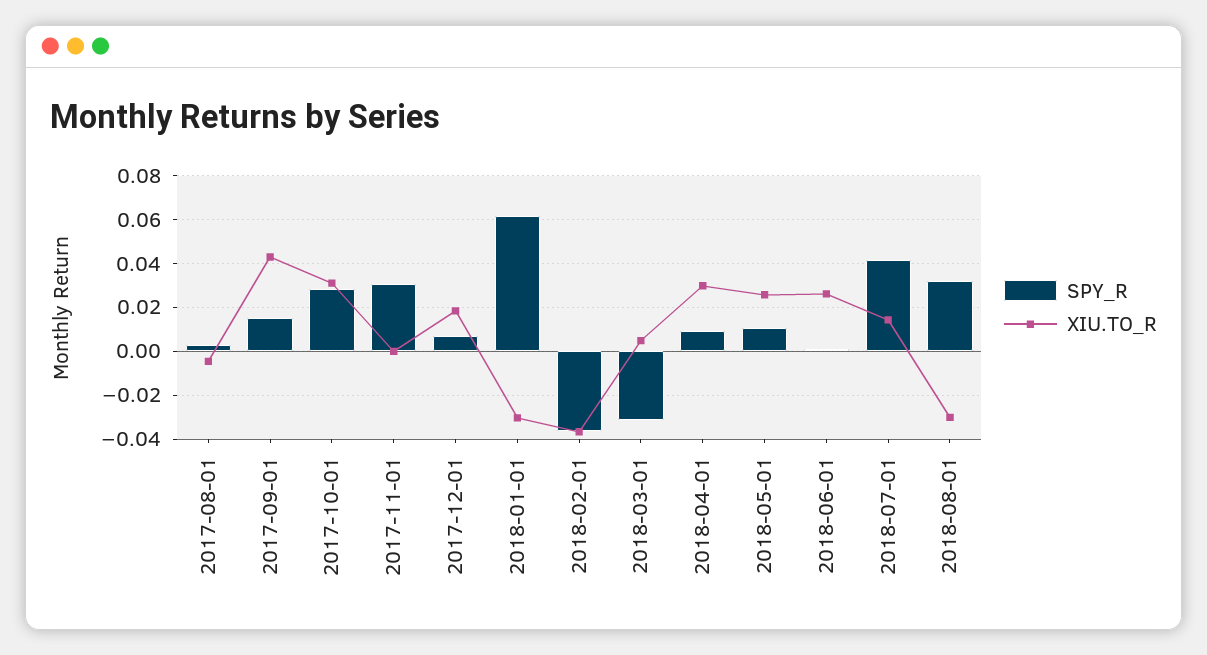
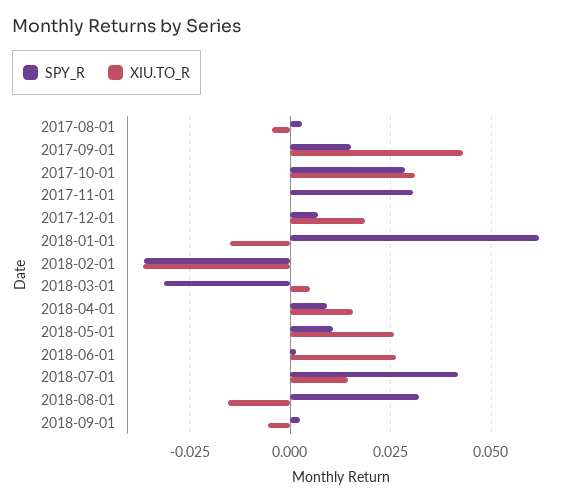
XIU.TO_R, 2018-01-01: -0.03 -> -0.015
XIU.TO_R, 2018-04-01: 0.03 -> 0.015
XIU.TO_R, 2018-08-01: -0.03 -> -0.015
SPY_R, 2018-09-01: none -> 0.0025
XIU.TO_R, 2018-09-01: none -> -0.005

